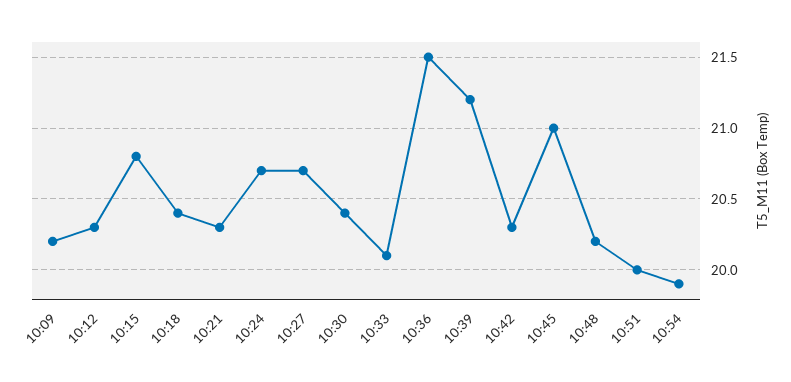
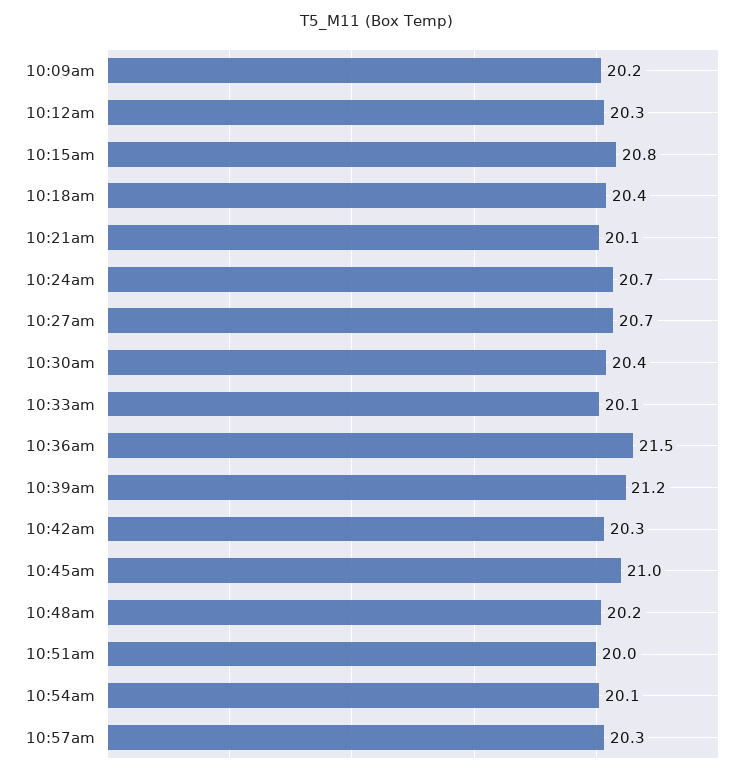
10:21: 20.3 -> 20.1
10:54: 19.9 -> 20.1
10:57am: none -> 20.3

